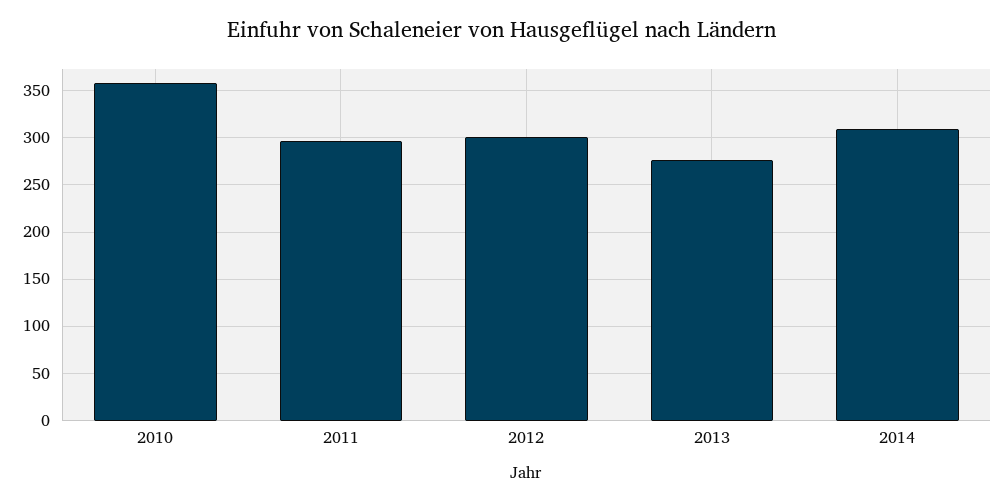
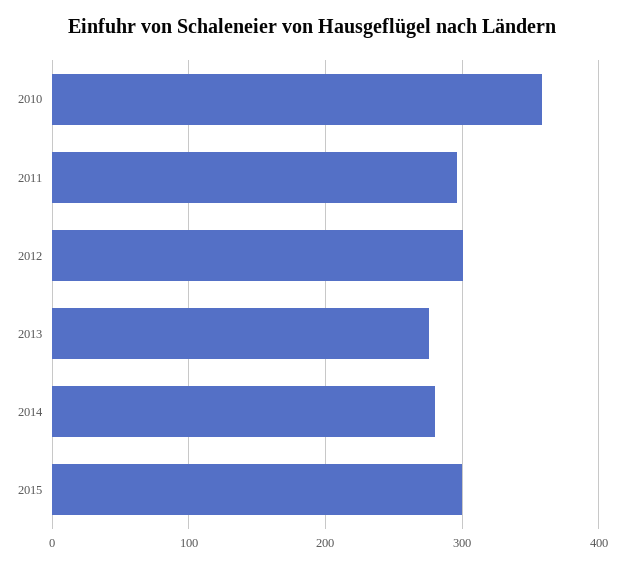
2014: 310 -> 280
2015: none -> 300

